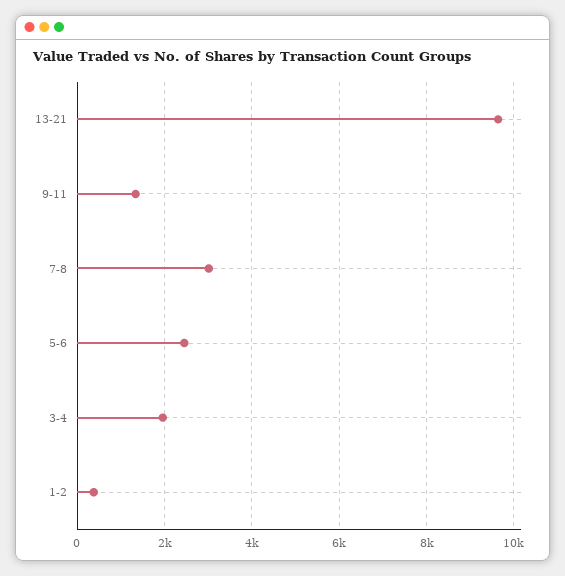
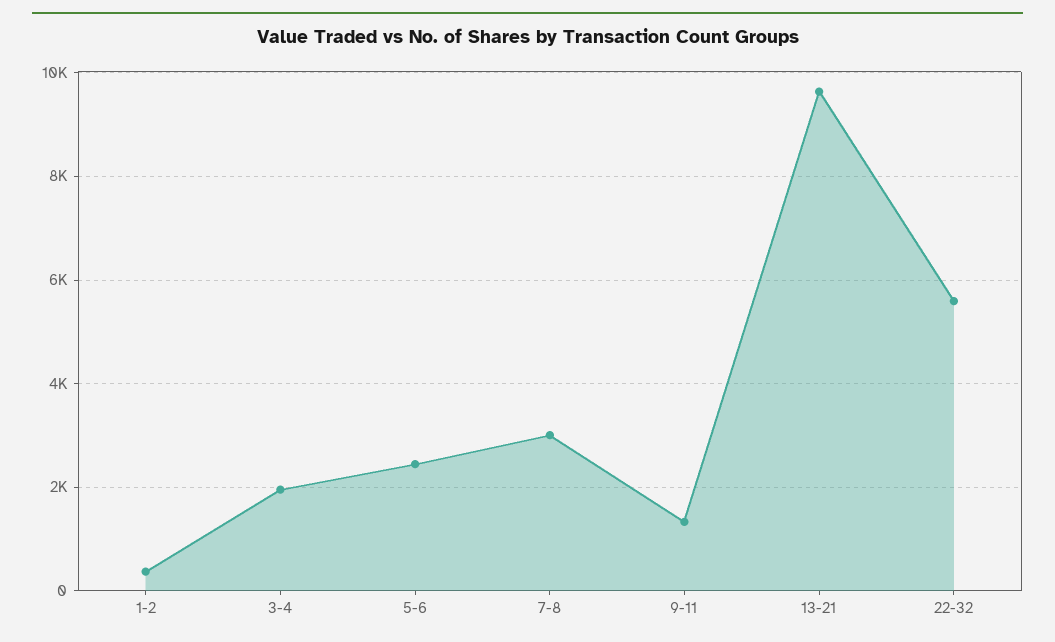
22-32: none -> 5600

